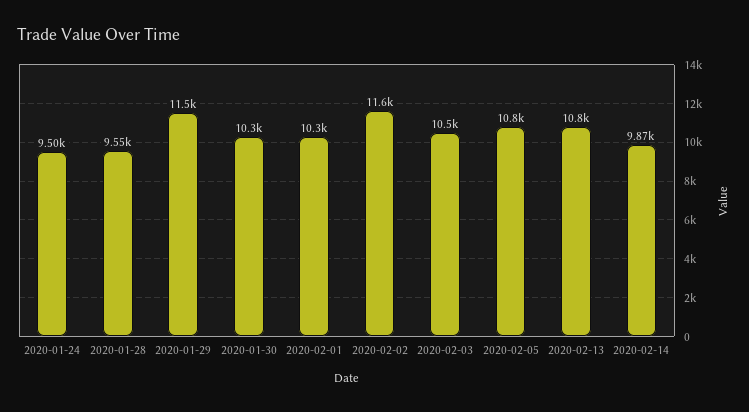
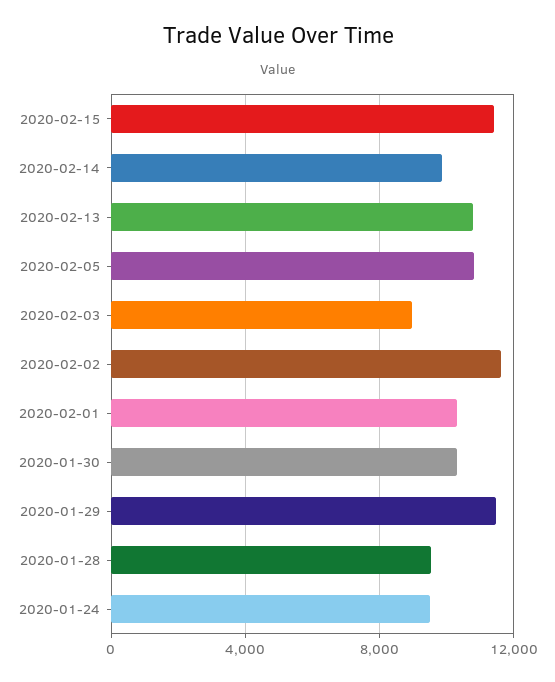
2020-02-03: 10500 -> 9000
2020-02-15: none -> 11500

